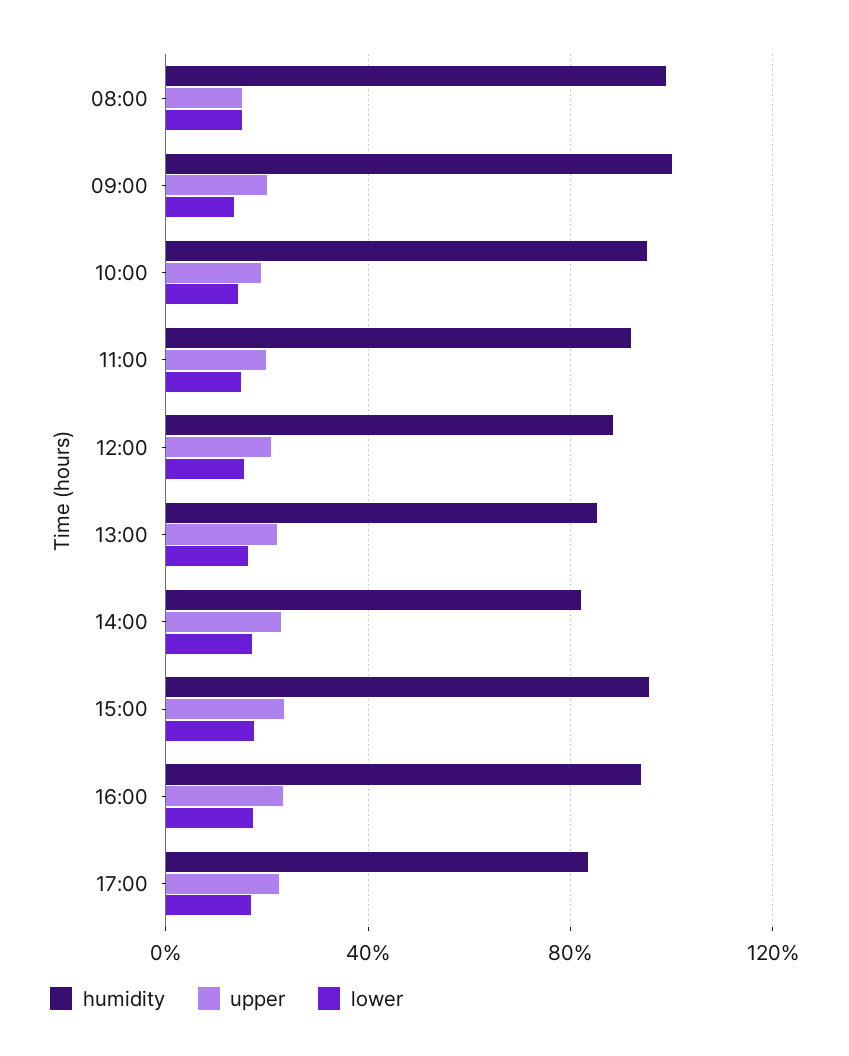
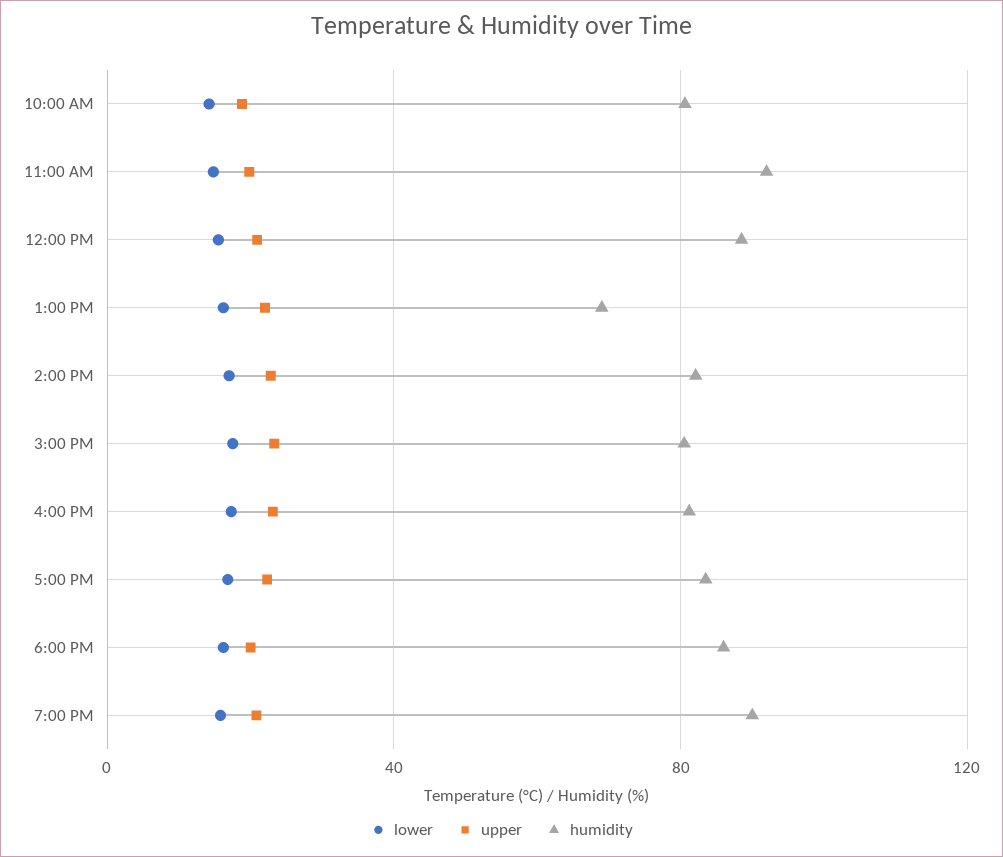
humidity, 08:00: 100 -> none
upper, 08:00: 15 -> none
lower, 08:00: 15 -> none
humidity, 09:00: 100 -> none
upper, 09:00: 20 -> none
lower, 09:00: 15 -> none
humidity, 10:00: 95 -> 80
humidity, 13:00: 85 -> 70
humidity, 15:00: 95 -> 80
humidity, 16:00: 95 -> 80
lower, 6:00 PM: none -> 15
upper, 6:00 PM: none -> 20
humidity, 6:00 PM: none -> 85
lower, 7:00 PM: none -> 15
upper, 7:00 PM: none -> 20
humidity, 7:00 PM: none -> 90

